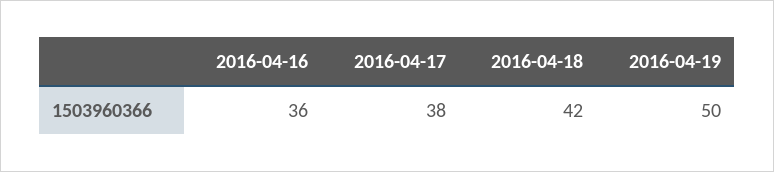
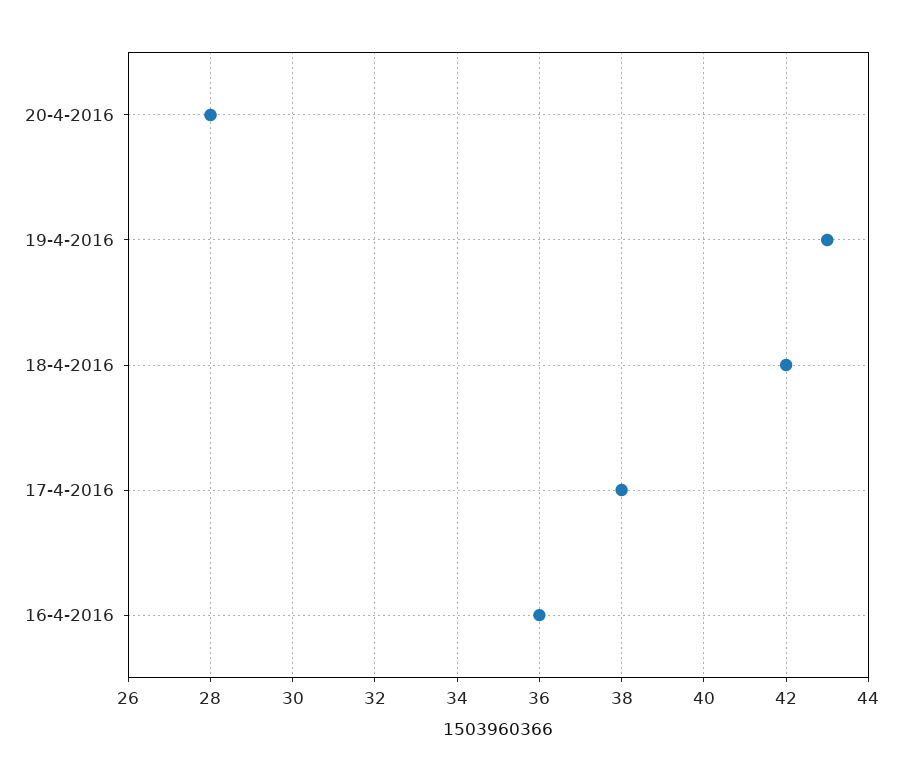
2016-04-19: 50 -> 43
20-4-2016: none -> 28

